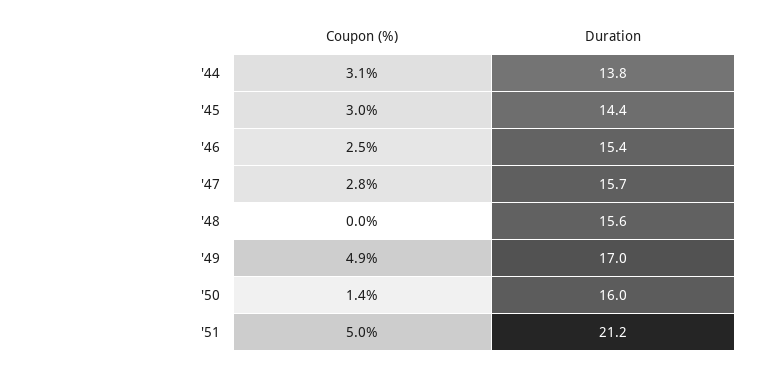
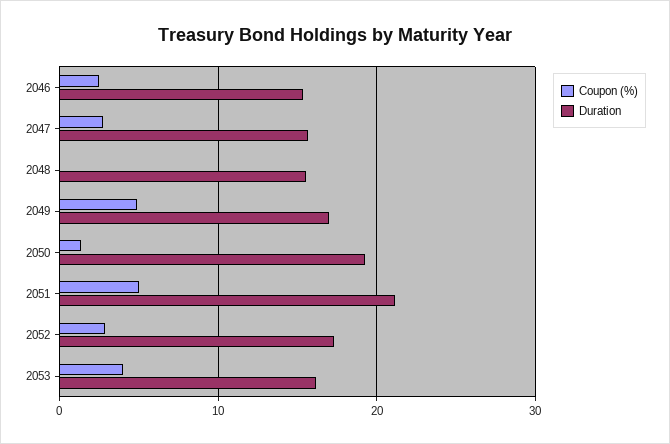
Coupon (%), '44: 3.1 -> none
Duration, '44: 13.8 -> none
Coupon (%), '45: 3 -> none
Duration, '45: 14.4 -> none
Duration, '50: 16 -> 19
Coupon (%), 2052: none -> 3
Duration, 2052: none -> 17
Coupon (%), 2053: none -> 4
Duration, 2053: none -> 16

